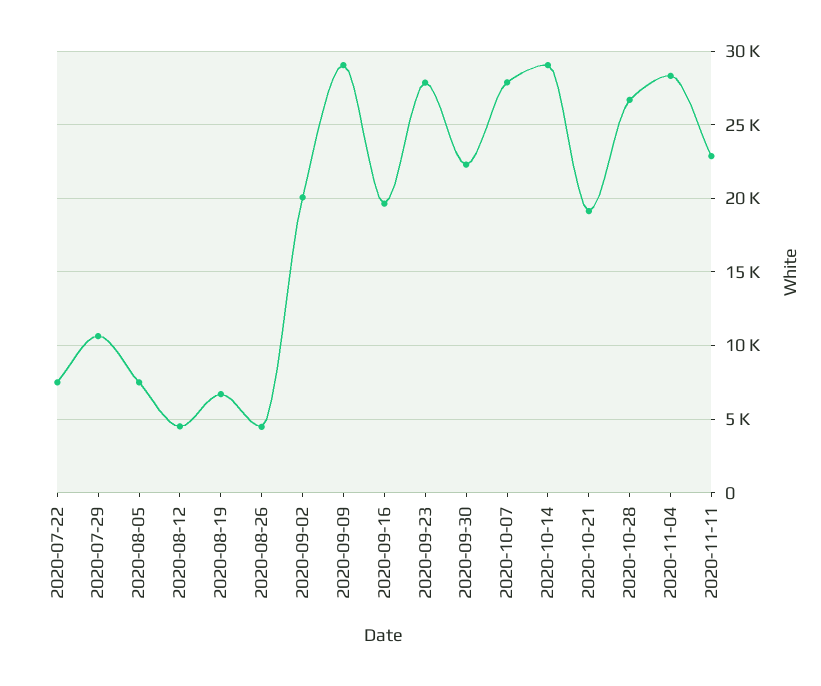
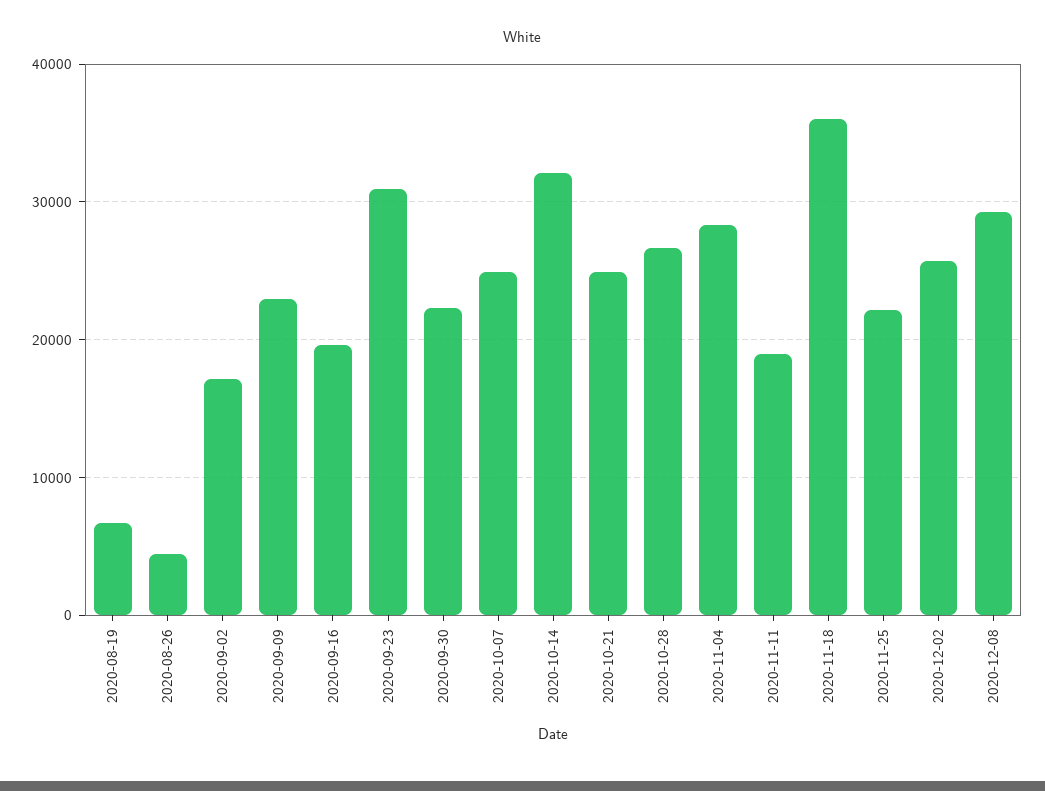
2020-07-22: 7500 -> none
2020-07-29: 10500 -> none
2020-08-05: 7500 -> none
2020-08-12: 4500 -> none
2020-09-02: 20000 -> 17000
2020-09-09: 29000 -> 23000
2020-09-23: 28000 -> 31000
2020-10-07: 28000 -> 25000
2020-10-14: 29000 -> 32000
2020-10-21: 19000 -> 25000
2020-11-11: 23000 -> 19000
2020-11-18: none -> 36000
2020-11-25: none -> 22000
2020-12-02: none -> 26000
2020-12-08: none -> 29000

